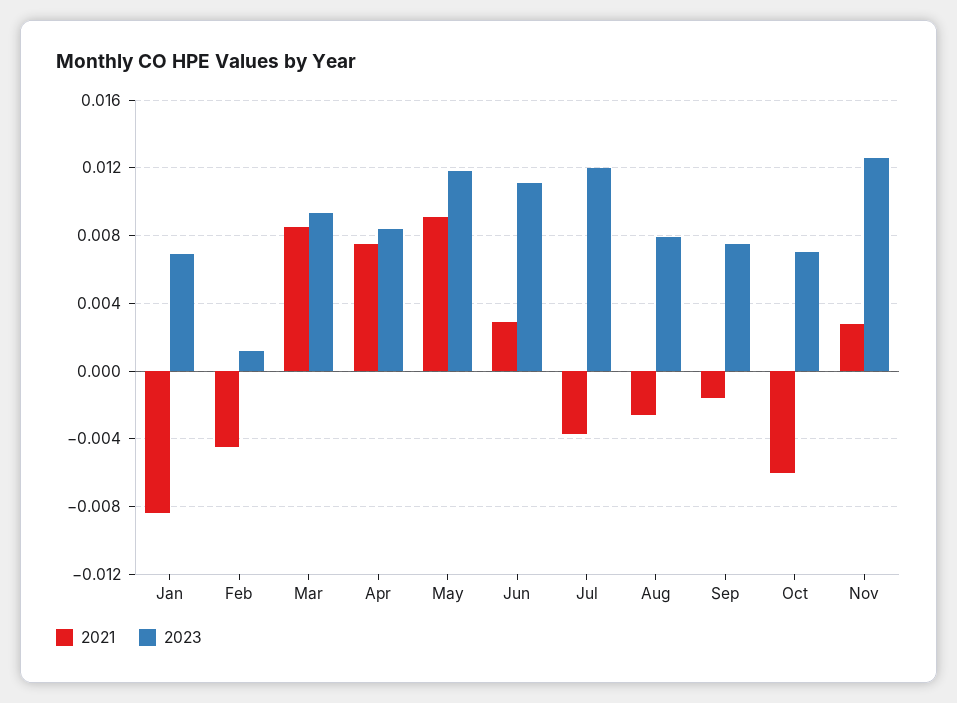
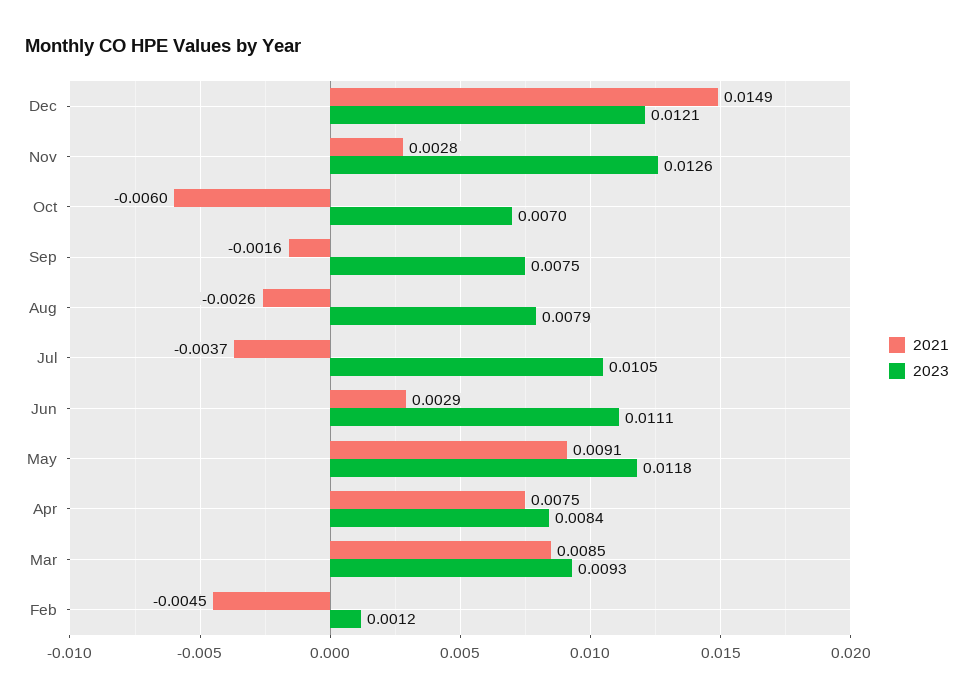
2021, Jan: -0.0085 -> none
2023, Jan: 0.007 -> none
2023, Jul: 0.012 -> 0.0105
2021, Dec: none -> 0.0149
2023, Dec: none -> 0.0121

